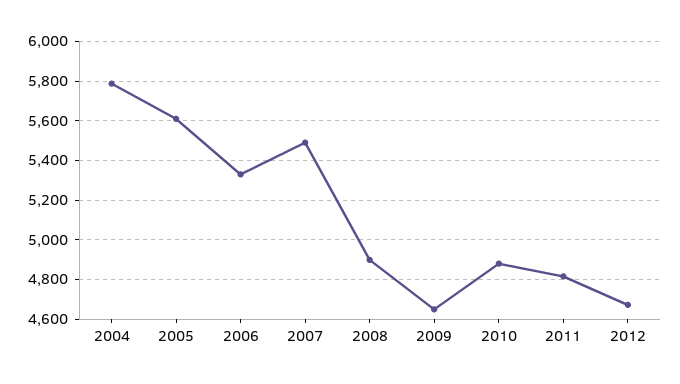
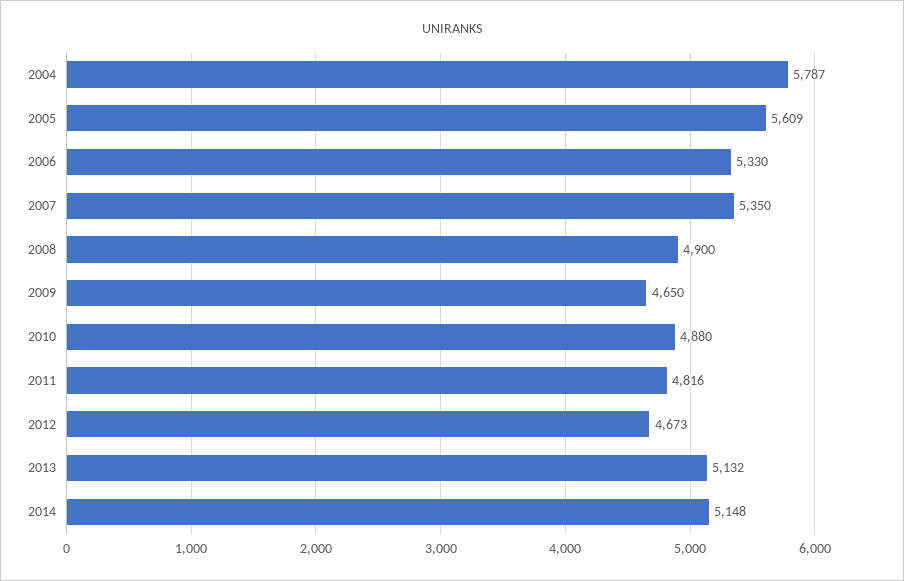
2007: 5500 -> 5350
2013: none -> 5132
2014: none -> 5148

